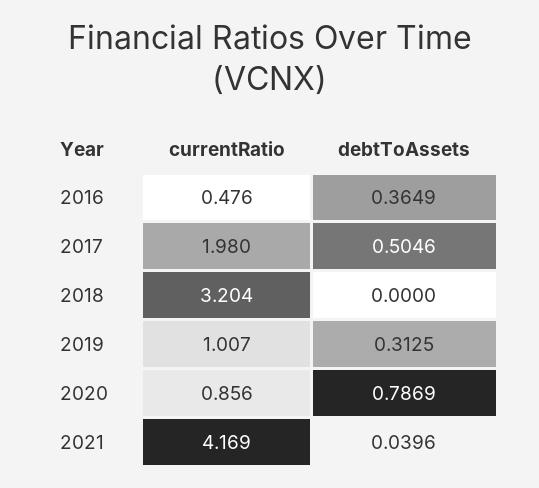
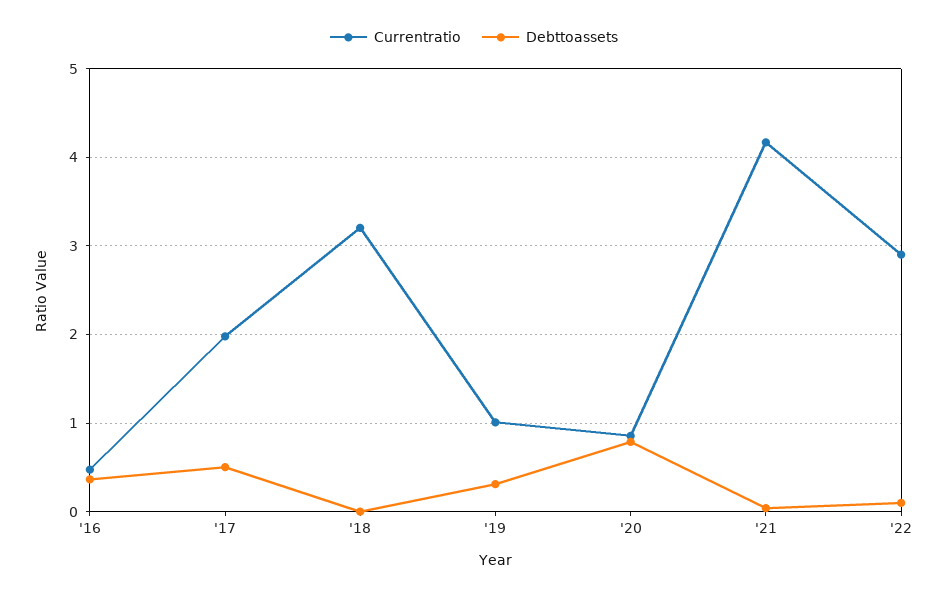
currentRatio, '22: none -> 2.9
debtToAssets, '22: none -> 0.1

